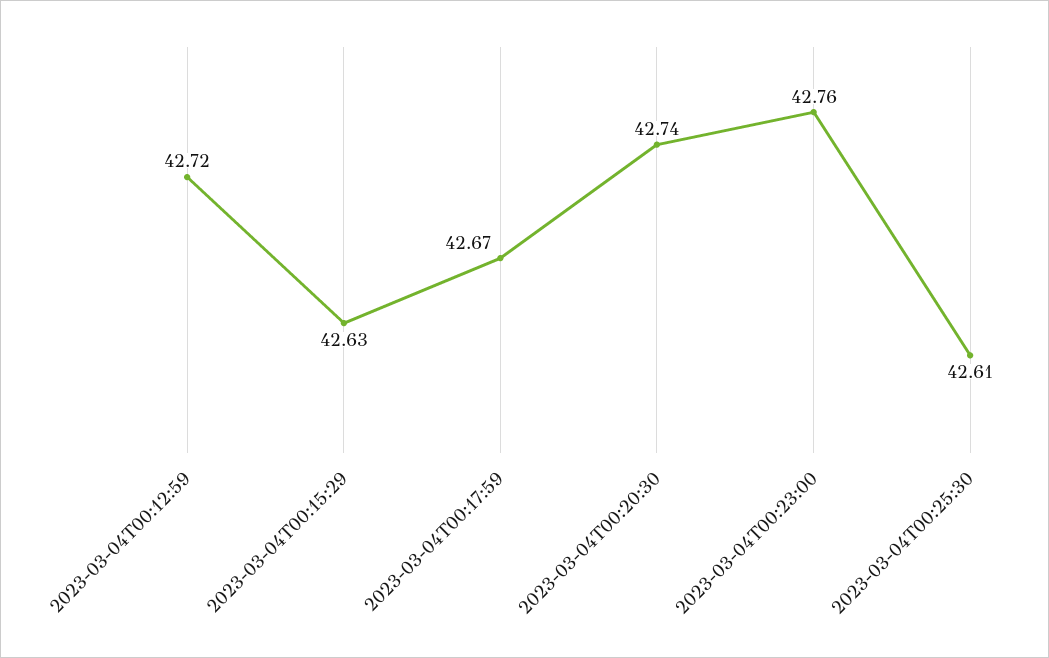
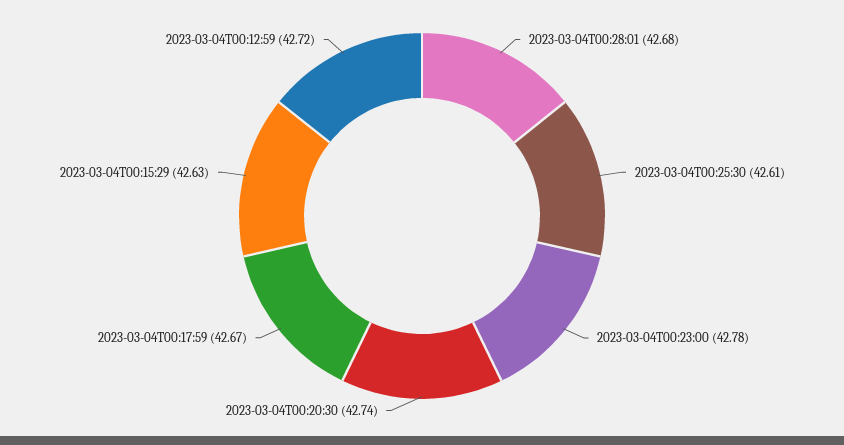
2023-03-04T00:23:00: 42.76 -> 42.78
2023-03-04T00:28:01: none -> 42.68

